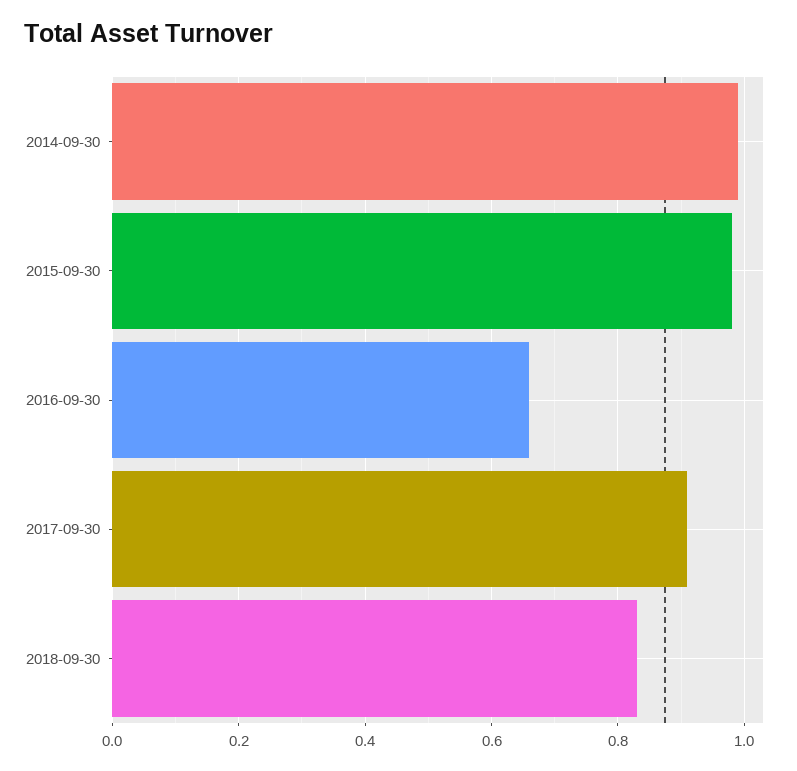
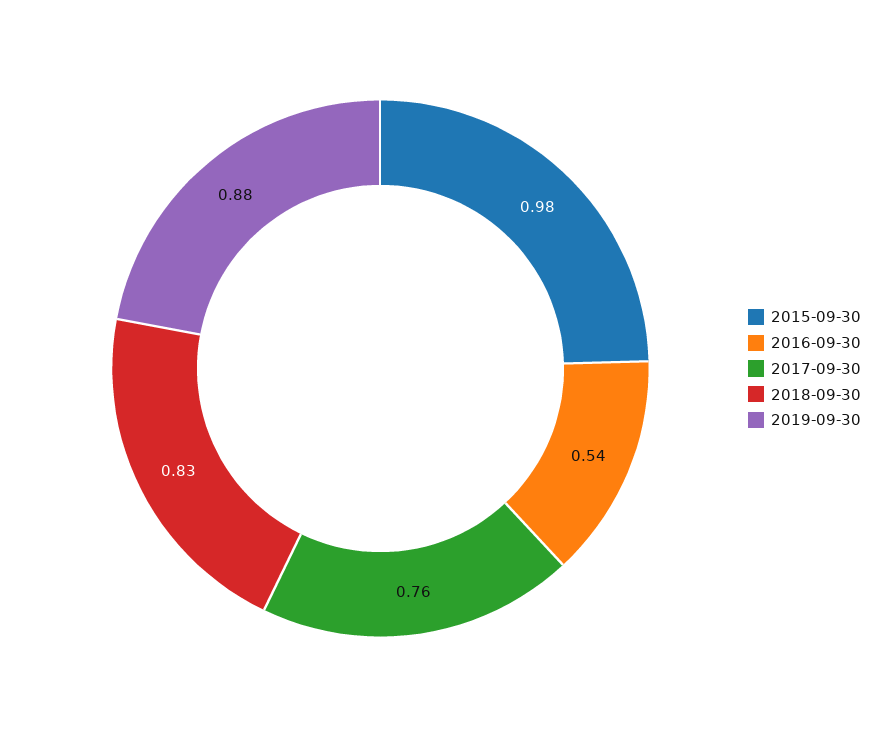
2014-09-30: 1 -> none
2016-09-30: 0.65 -> 0.54
2017-09-30: 0.9 -> 0.76
2019-09-30: none -> 0.88

